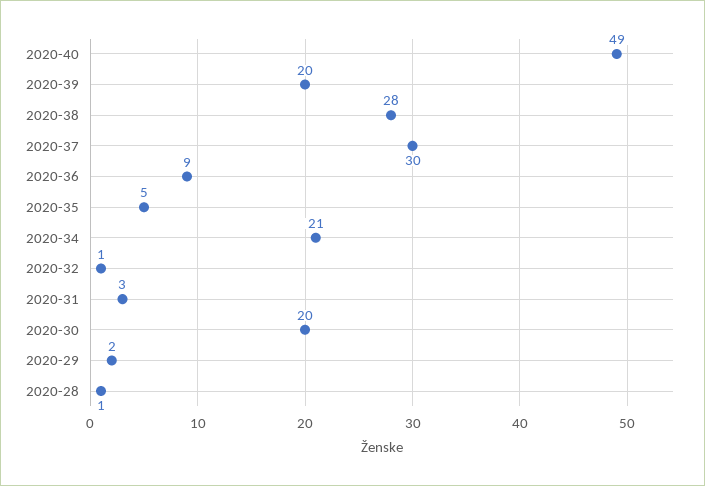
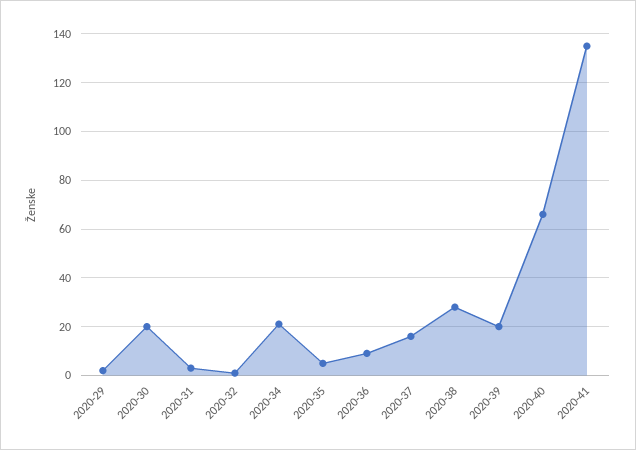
2020-40: 49 -> 65
2020-37: 30 -> 15
2020-28: 1 -> none
2020-41: none -> 135

